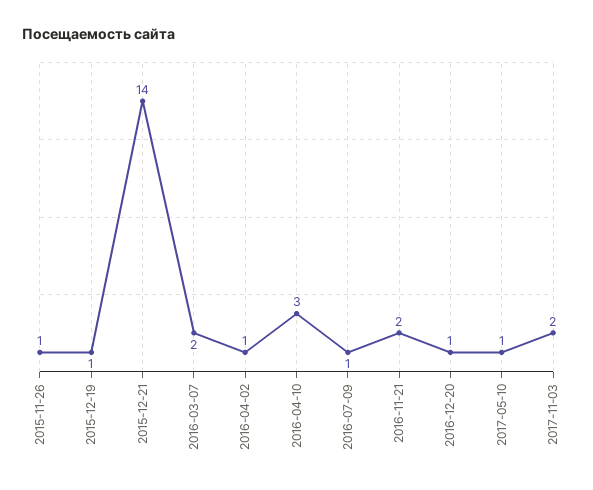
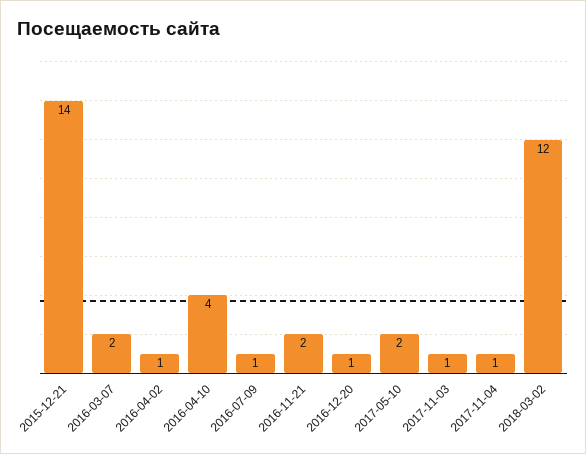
2015-11-26: 1 -> none
2015-12-19: 1 -> none
2016-04-10: 3 -> 4
2017-05-10: 1 -> 2
2017-11-03: 2 -> 1
2017-11-04: none -> 1
2018-03-02: none -> 12

